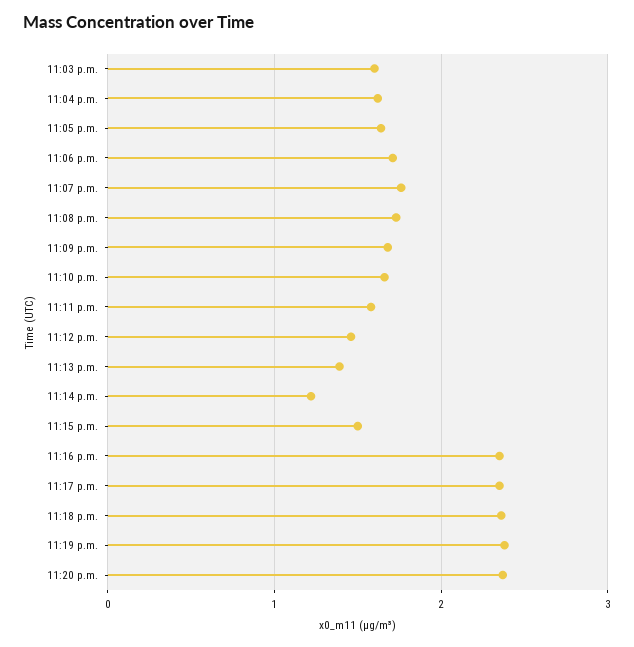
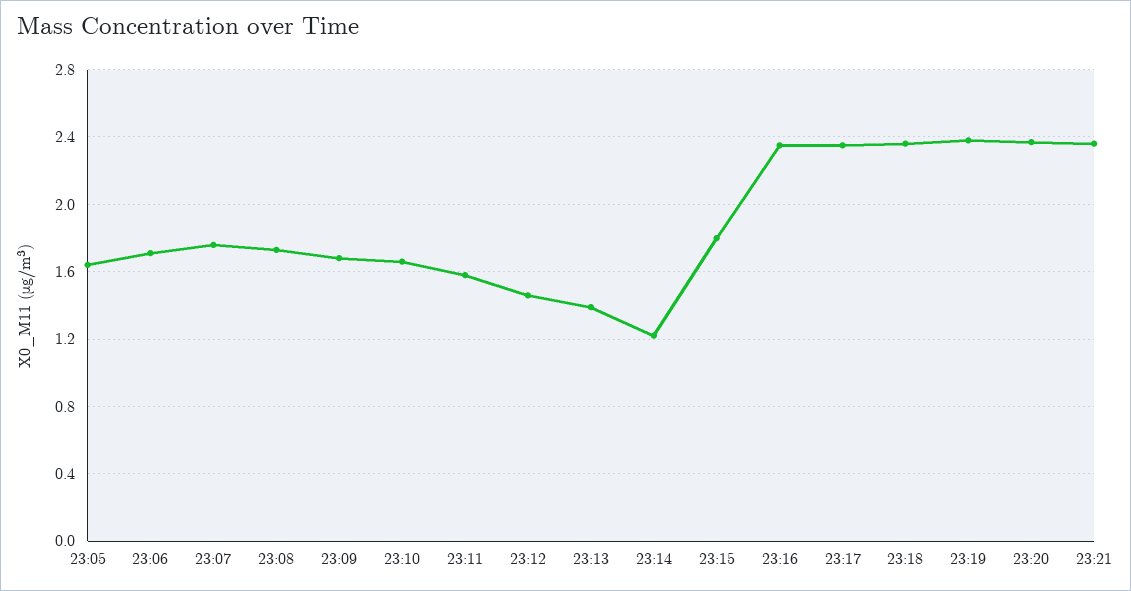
11:03 p.m.: 1.6 -> none
11:04 p.m.: 1.6 -> none
11:15 p.m.: 1.5 -> 1.8
23:21: none -> 2.35

